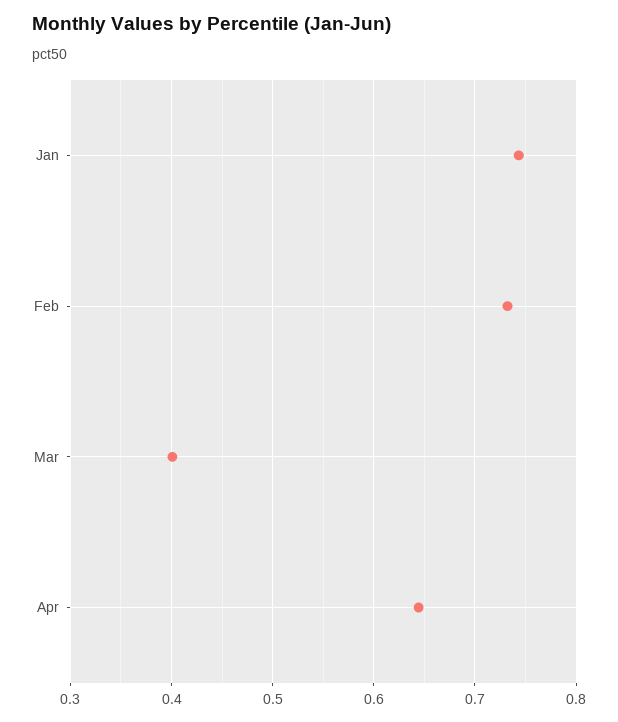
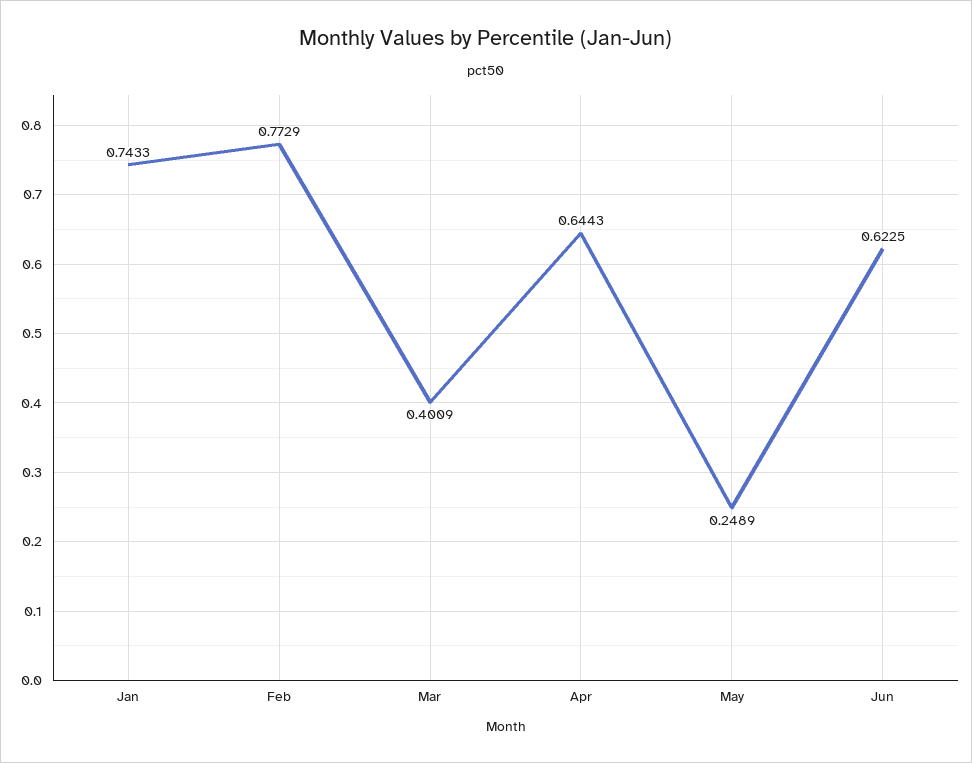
Feb: 0.73 -> 0.7729
May: none -> 0.2489
Jun: none -> 0.6225

